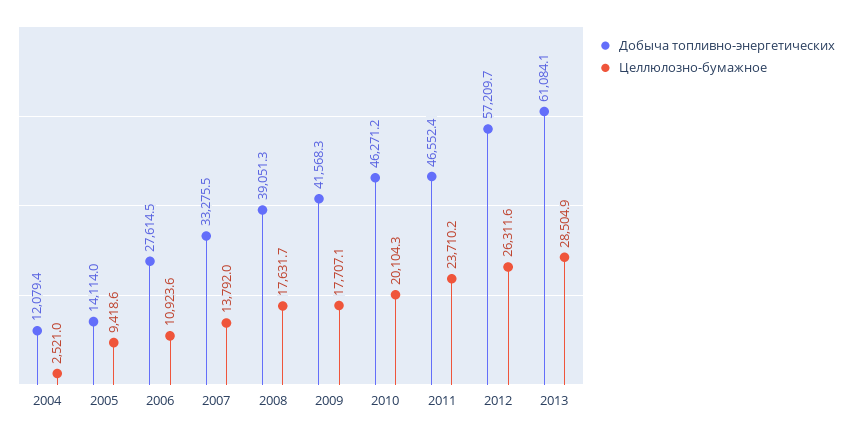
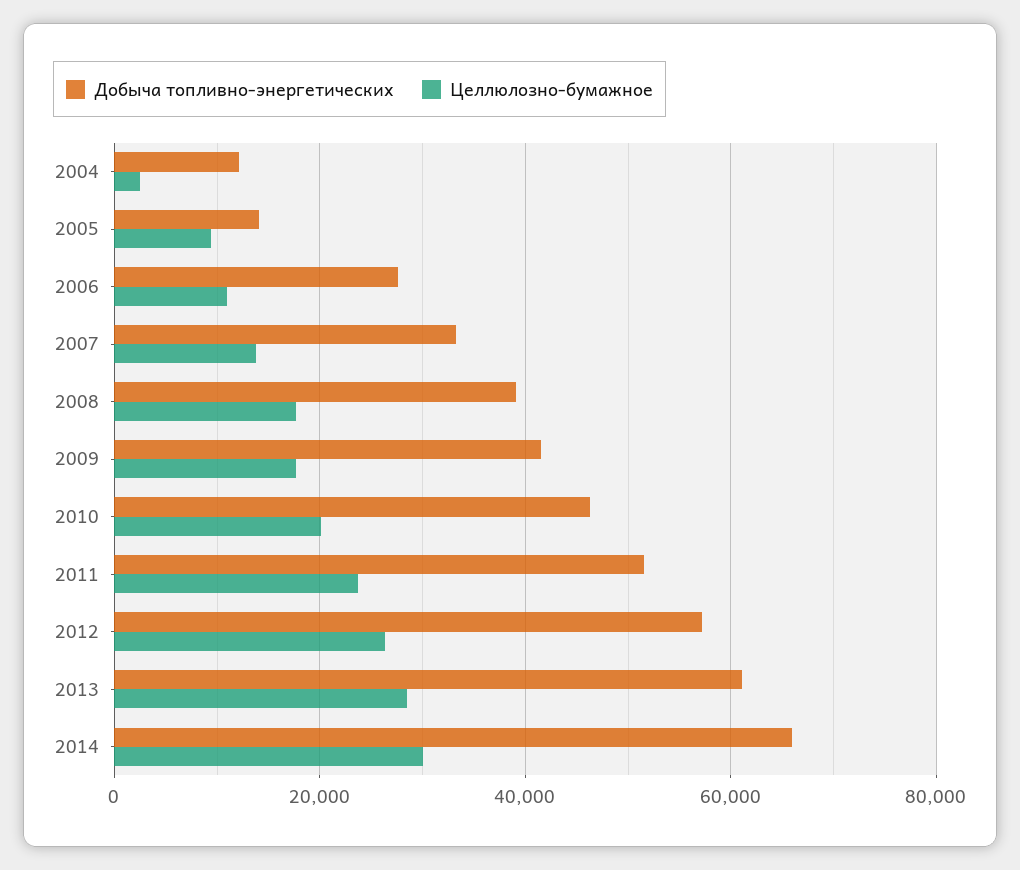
Добыча топливно-энергетических, 2011: 46552.4 -> 52000
Добыча топливно-энергетических, 2014: none -> 66000
Целлюлозно-бумажное, 2014: none -> 30000

